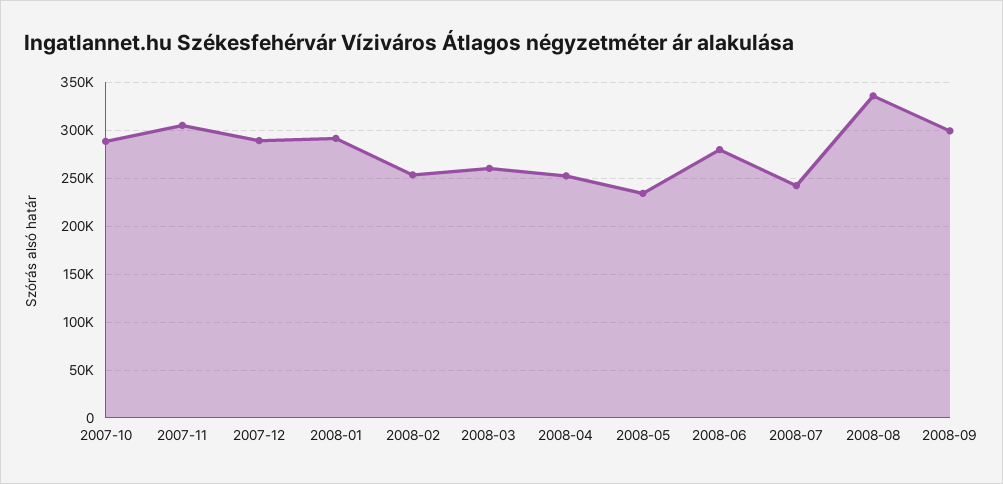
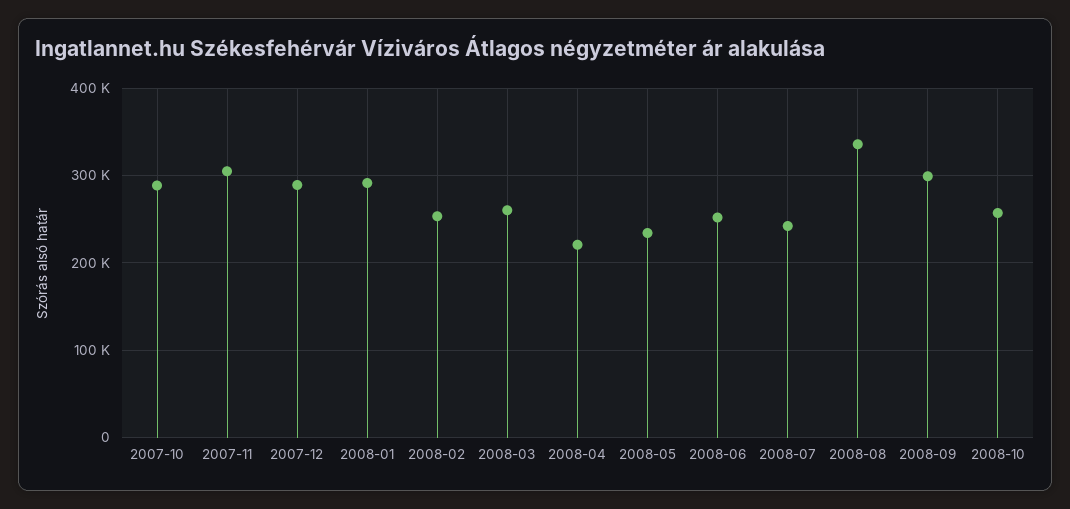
2008-04: 250000 -> 220000
2008-06: 280000 -> 250000
2008-10: none -> 260000

